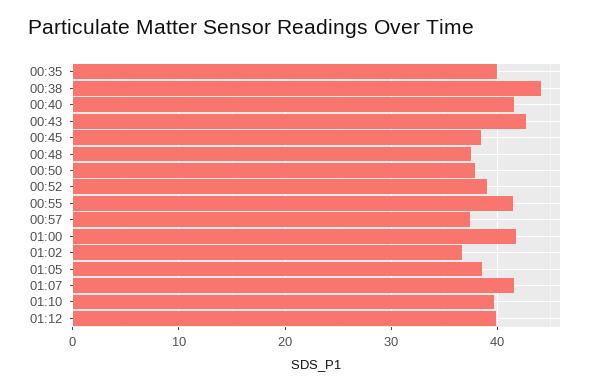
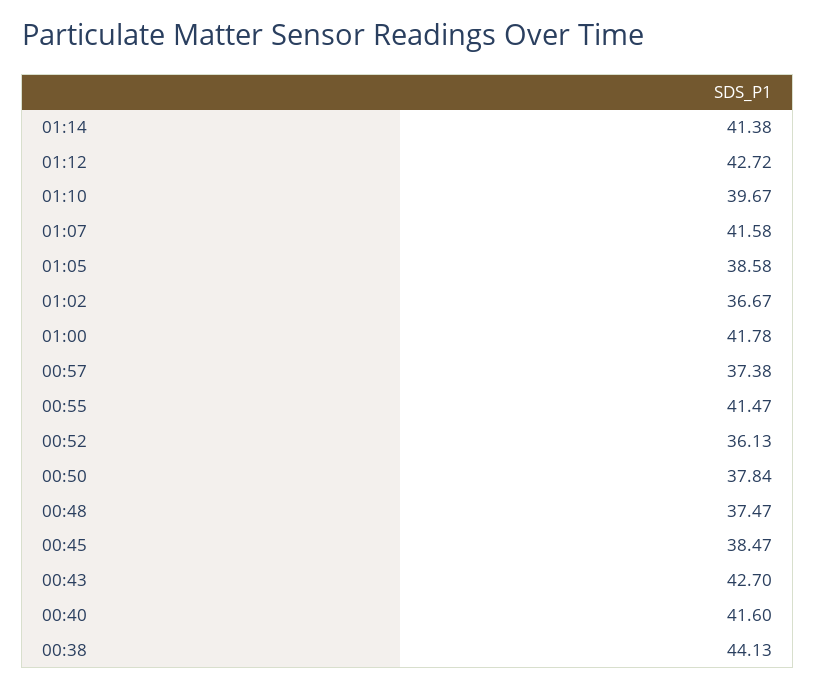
00:35: 40 -> none
00:52: 39 -> 36.13
01:12: 40 -> 42.72
01:14: none -> 41.38

